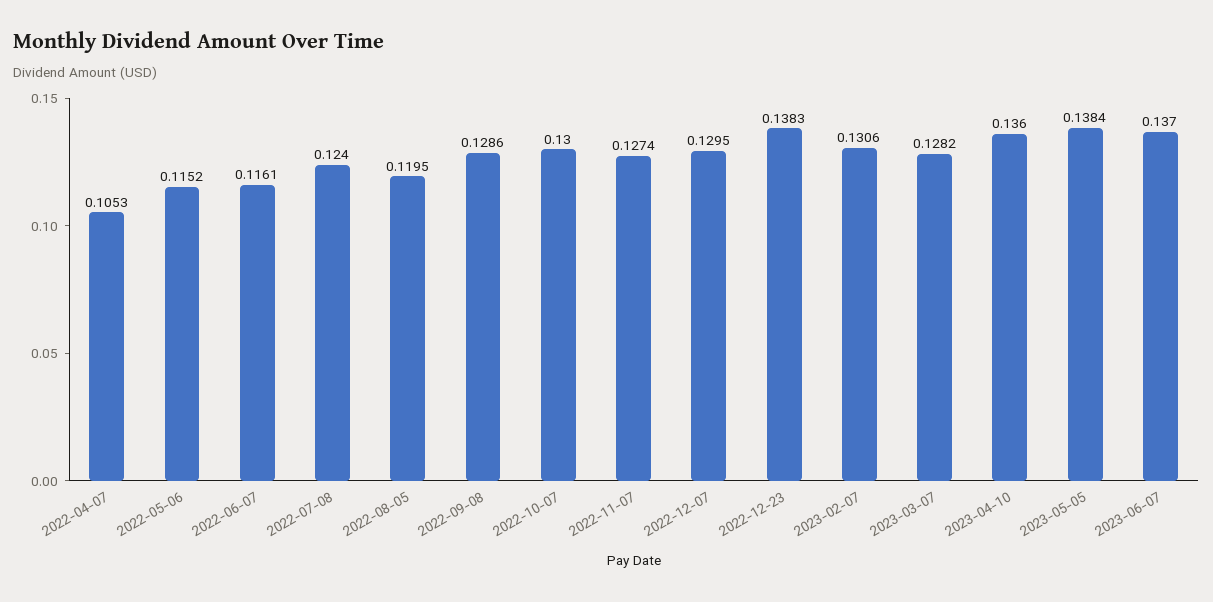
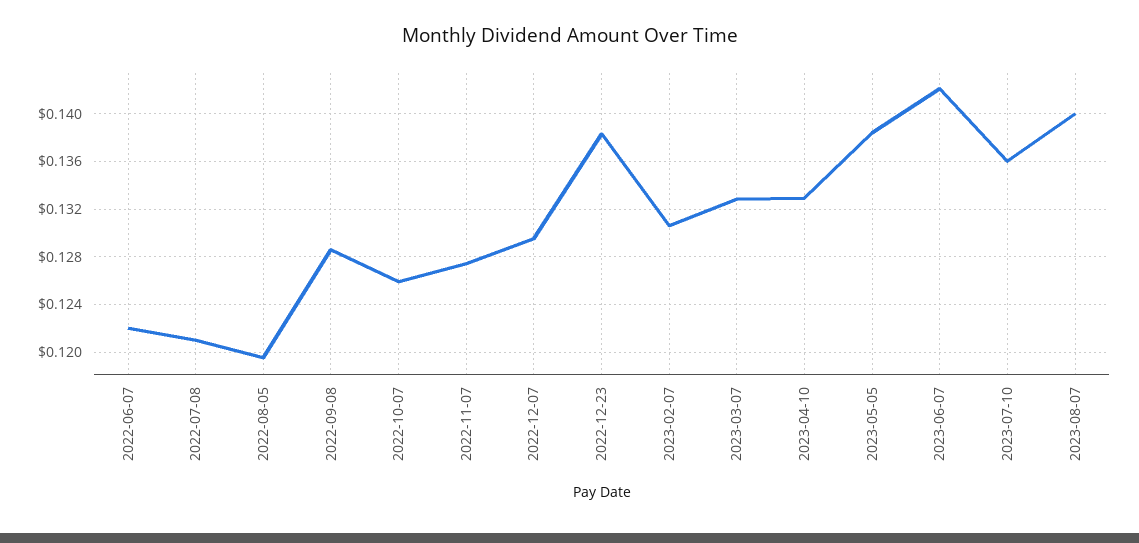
2022-04-07: 0.1053 -> none
2022-05-06: 0.1152 -> none
2022-06-07: 0.1161 -> 0.122
2022-07-08: 0.124 -> 0.121
2022-10-07: 0.13 -> 0.126
2023-03-07: 0.1282 -> 0.133
2023-04-10: 0.136 -> 0.133
2023-06-07: 0.137 -> 0.142
2023-07-10: none -> 0.136
2023-08-07: none -> 0.14

